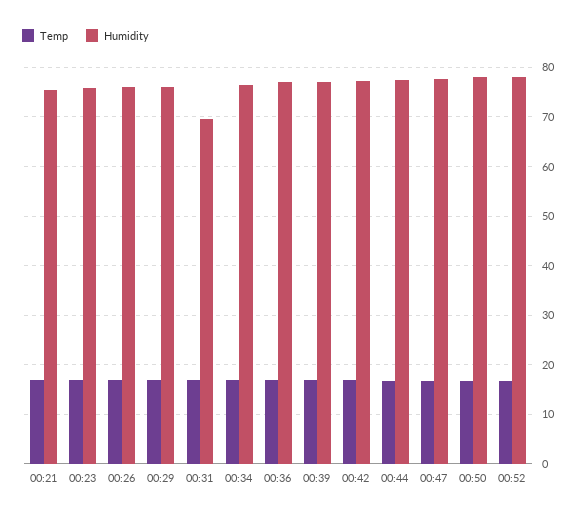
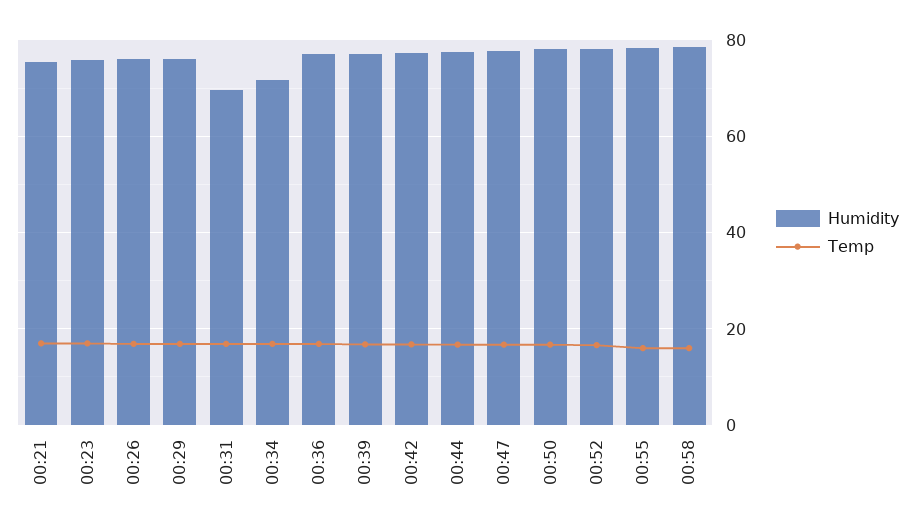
Humidity, 00:34: 76 -> 72
Humidity, 00:55: none -> 78
Temp, 00:55: none -> 16
Humidity, 00:58: none -> 78
Temp, 00:58: none -> 16

